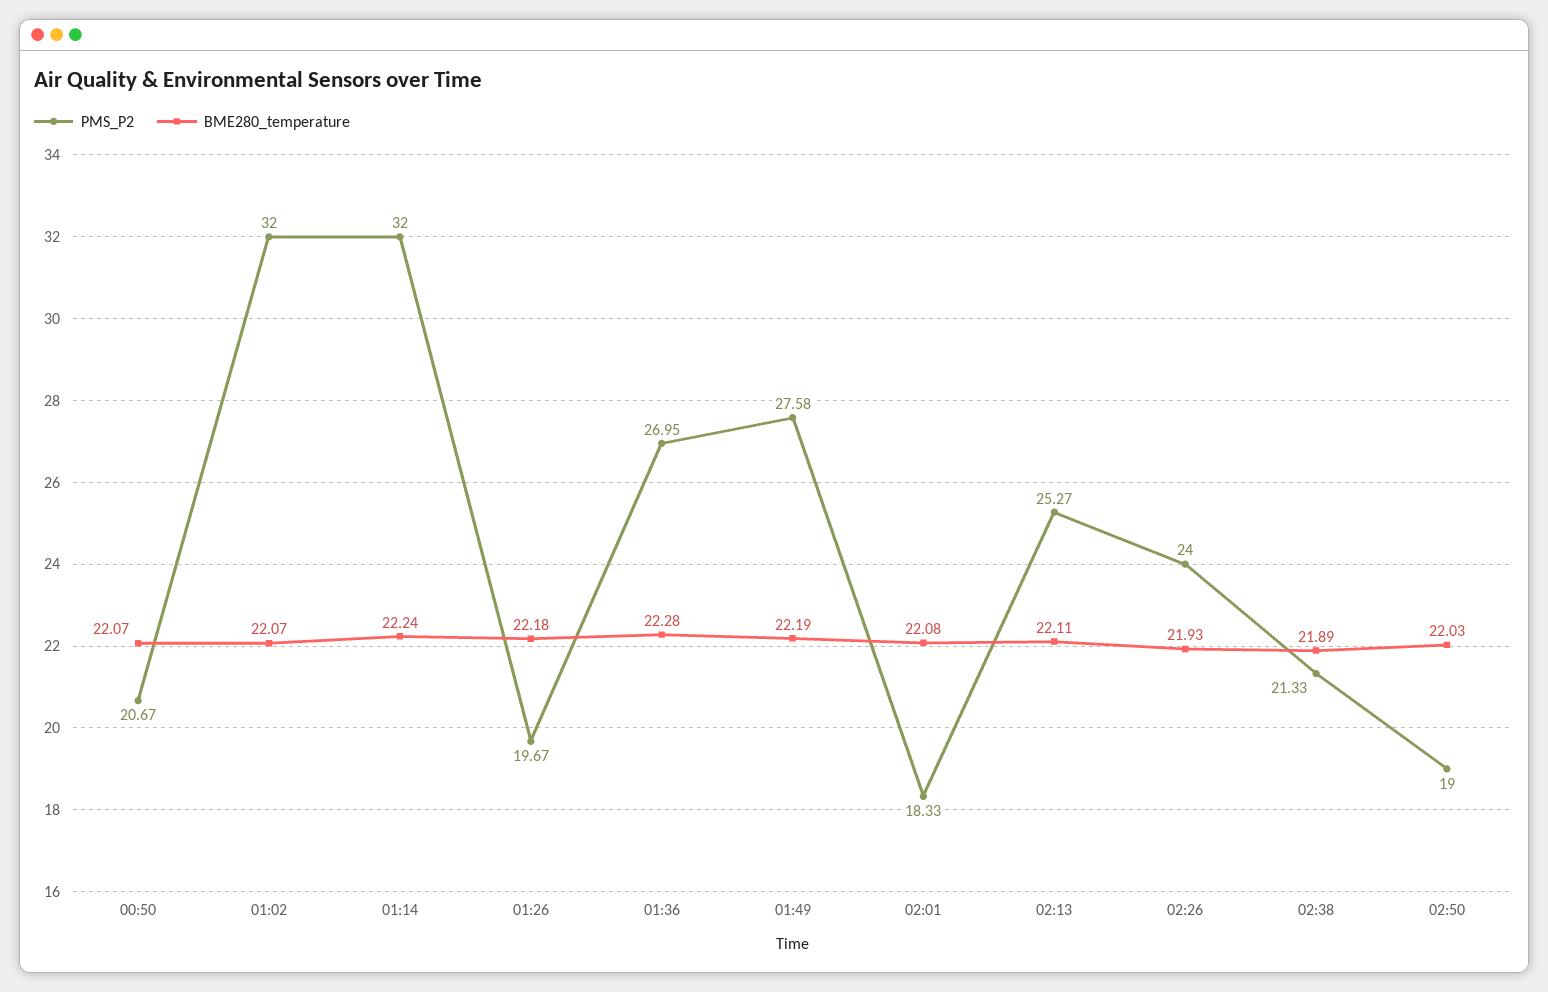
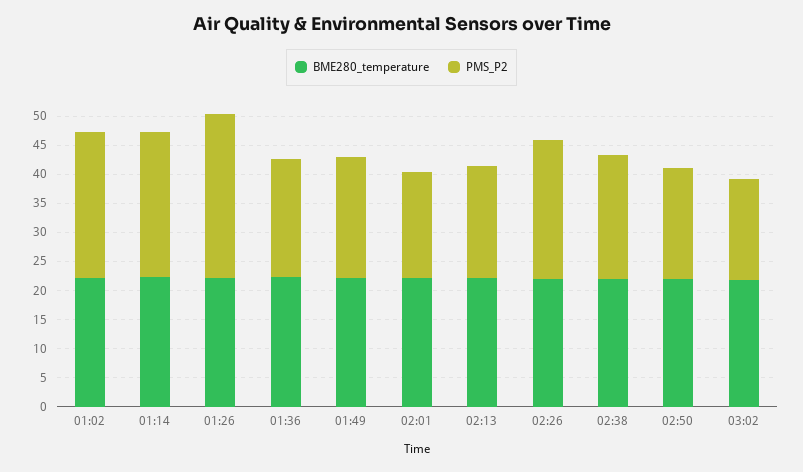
PMS_P2, 00:50: 20.67 -> none
BME280_temperature, 00:50: 22.07 -> none
PMS_P2, 01:02: 32 -> 25
PMS_P2, 01:14: 32 -> 25
PMS_P2, 01:26: 19.67 -> 27.5
PMS_P2, 01:36: 26.95 -> 20
PMS_P2, 01:49: 27.58 -> 20
PMS_P2, 02:13: 25.27 -> 20
BME280_temperature, 03:02: none -> 22.5
PMS_P2, 03:02: none -> 17.5

